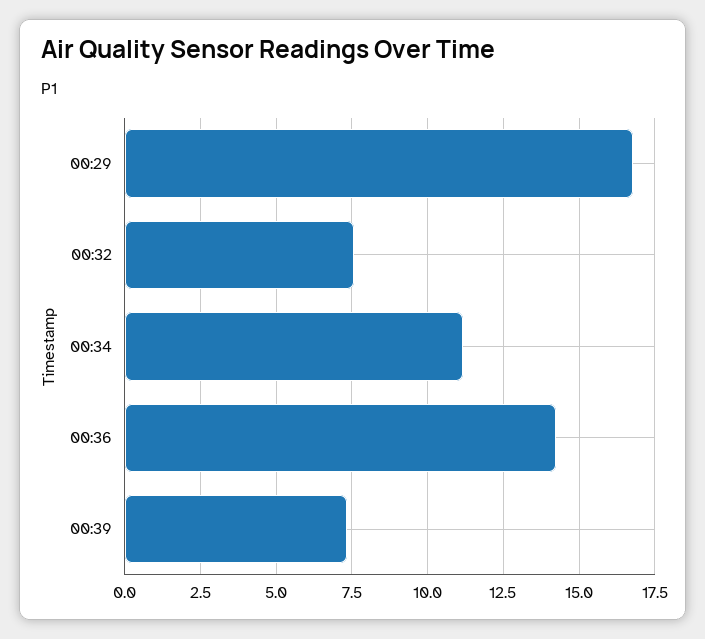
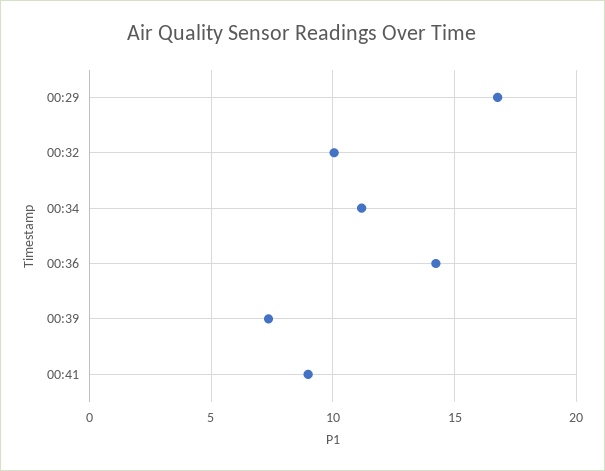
00:32: 7.5 -> 10
00:41: none -> 9

